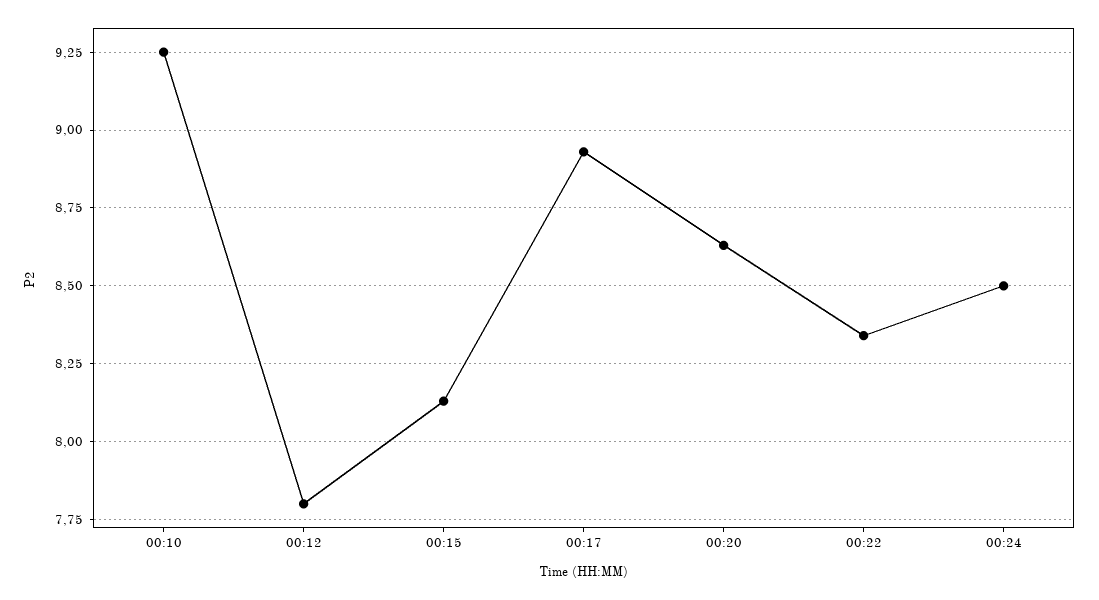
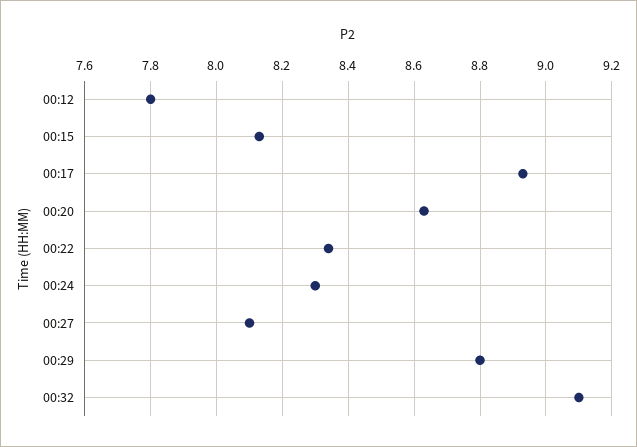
00:10: 9.25 -> none
00:24: 8.5 -> 8.3
00:27: none -> 8.1
00:29: none -> 8.8
00:32: none -> 9.1

